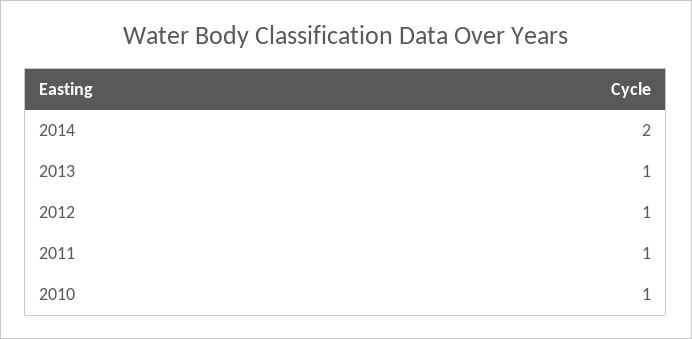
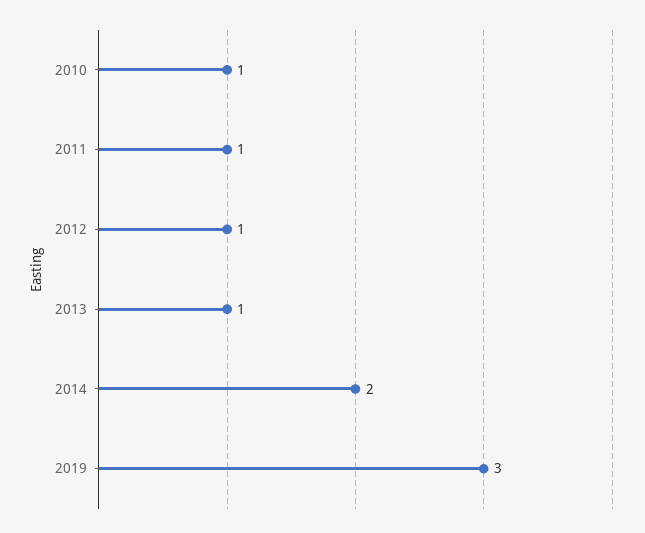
2019: none -> 3

